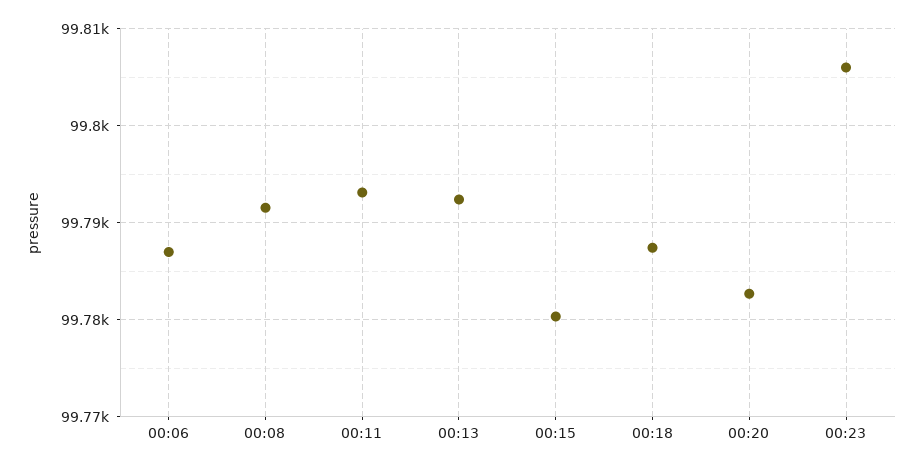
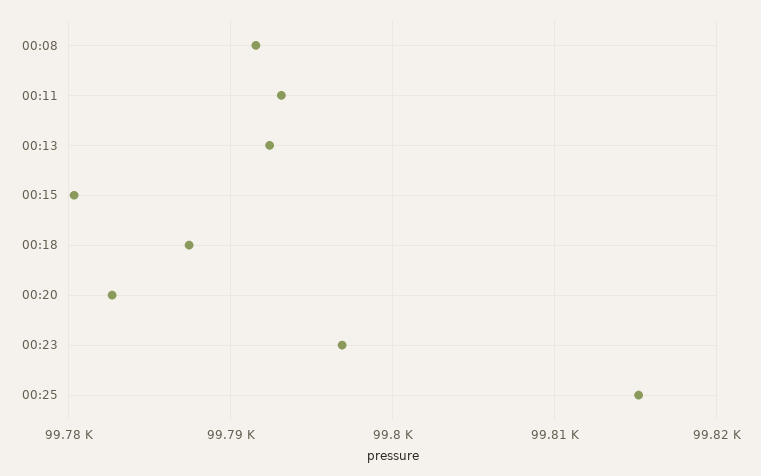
00:06: 99787 -> none
00:23: 99806 -> 99797
00:25: none -> 99815

